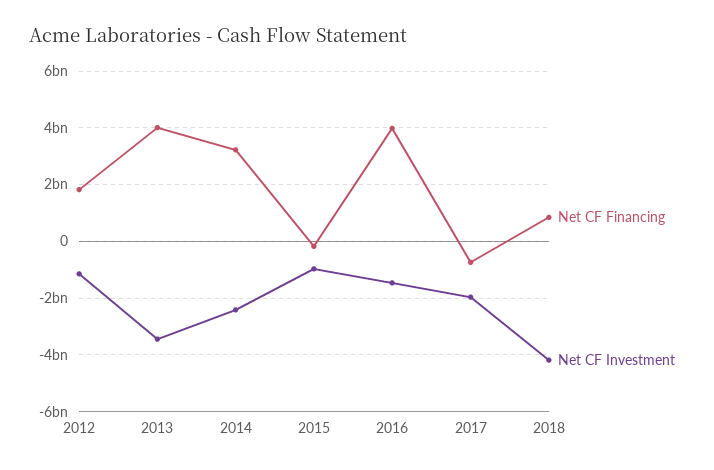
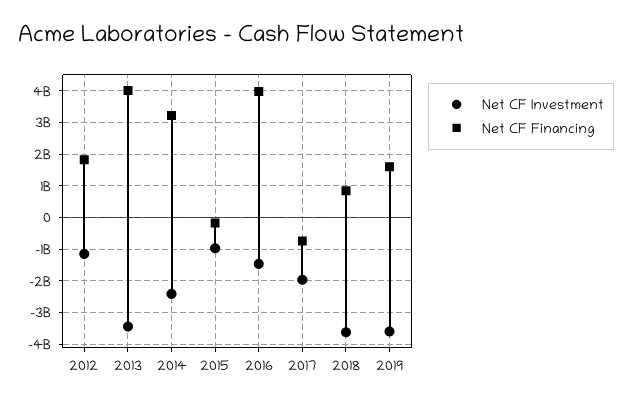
Net CF Investment, 2018: -4250000000 -> -3600000000
Net CF Investment, 2019: none -> -3600000000
Net CF Financing, 2019: none -> 1600000000

